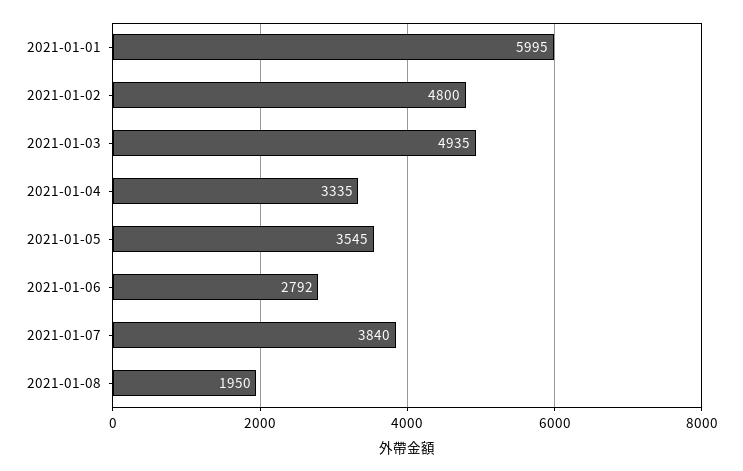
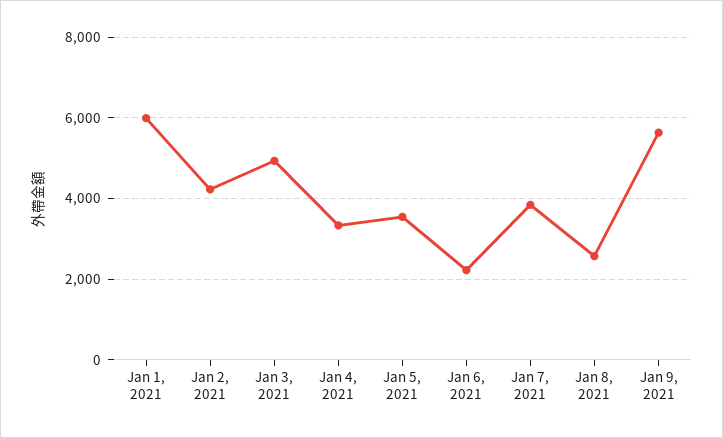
2021-01-02: 4800 -> 4200
2021-01-06: 2792 -> 2200
2021-01-08: 1950 -> 2600
Jan 9, 2021: none -> 5600

